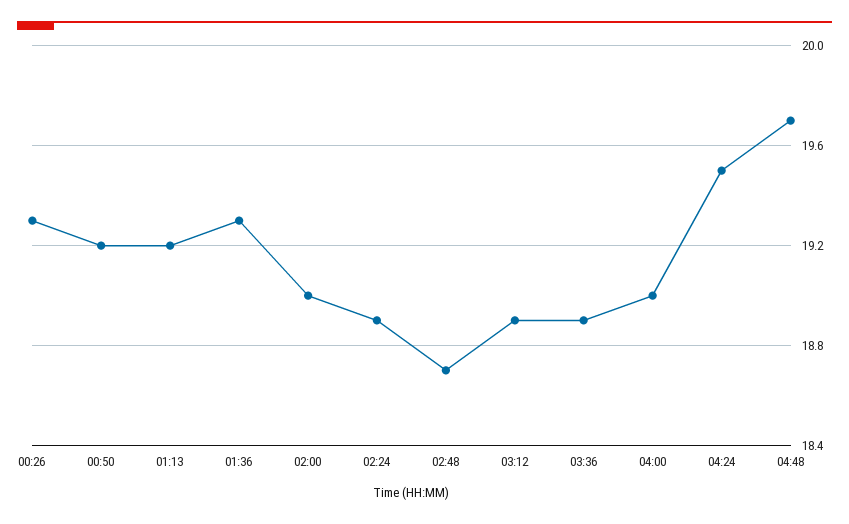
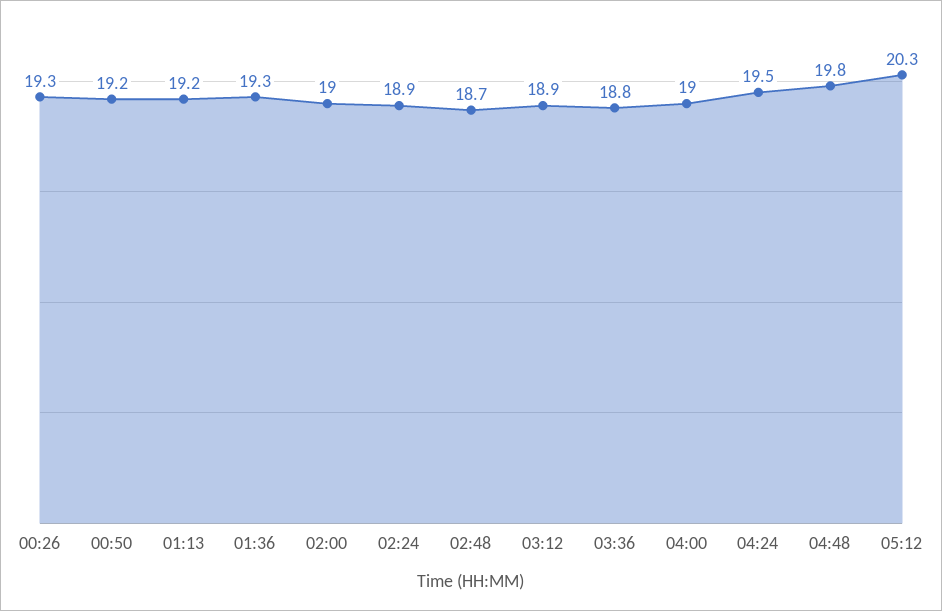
03:36: 18.9 -> 18.8
04:48: 19.7 -> 19.8
05:12: none -> 20.3

